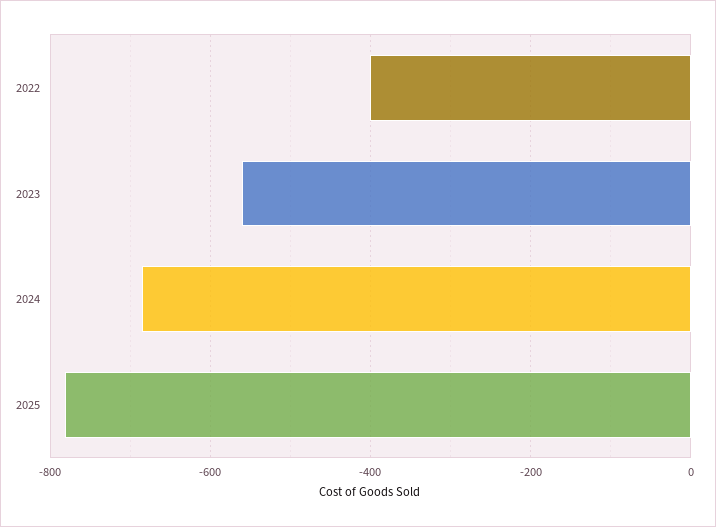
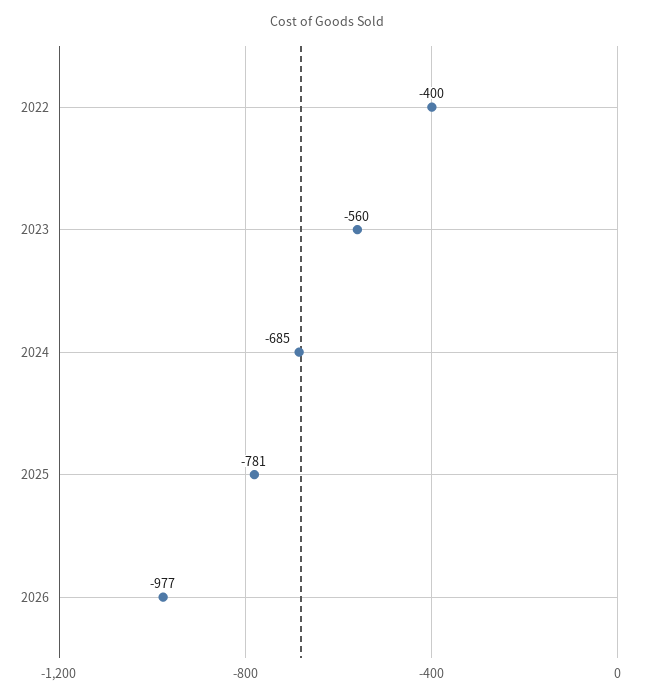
2026: none -> -977

